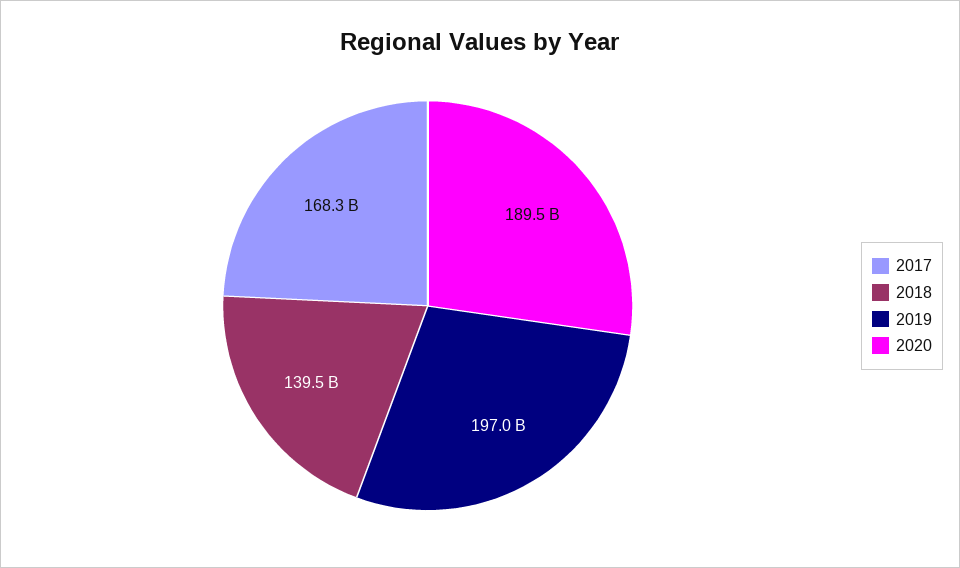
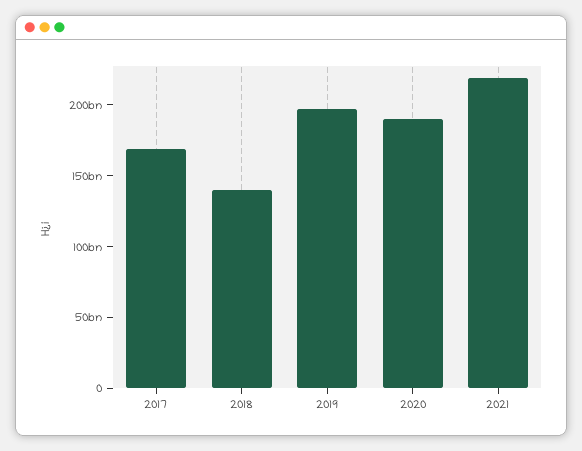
2021: none -> 220000000000

